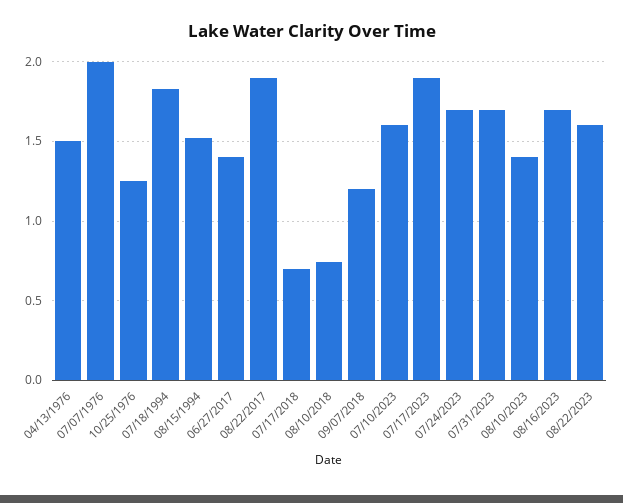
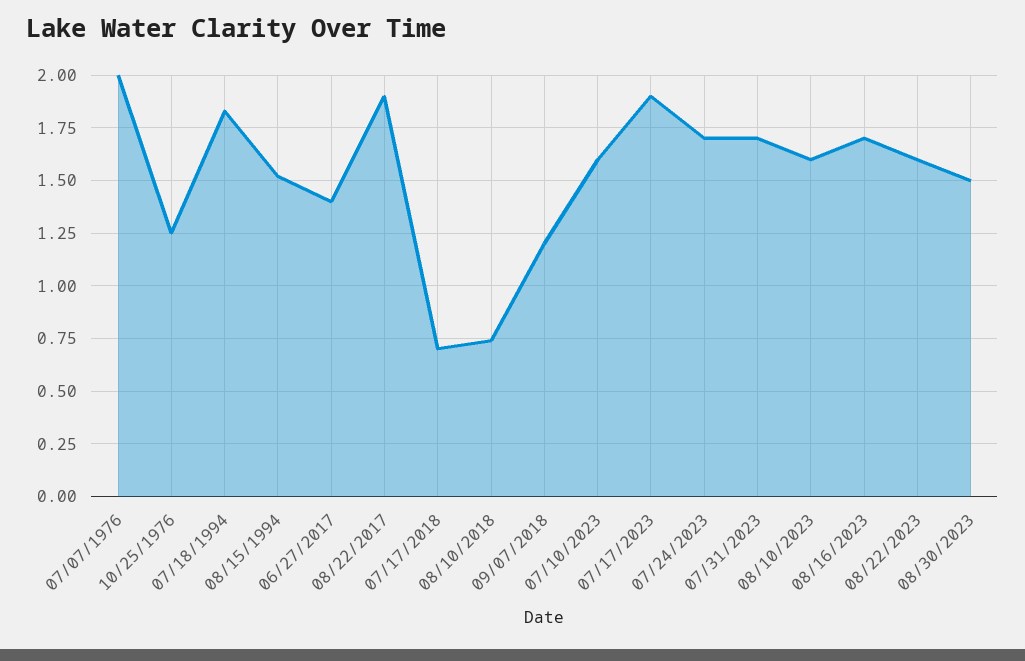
04/13/1976: 1.5 -> none
08/10/2023: 1.4 -> 1.6
08/30/2023: none -> 1.5

